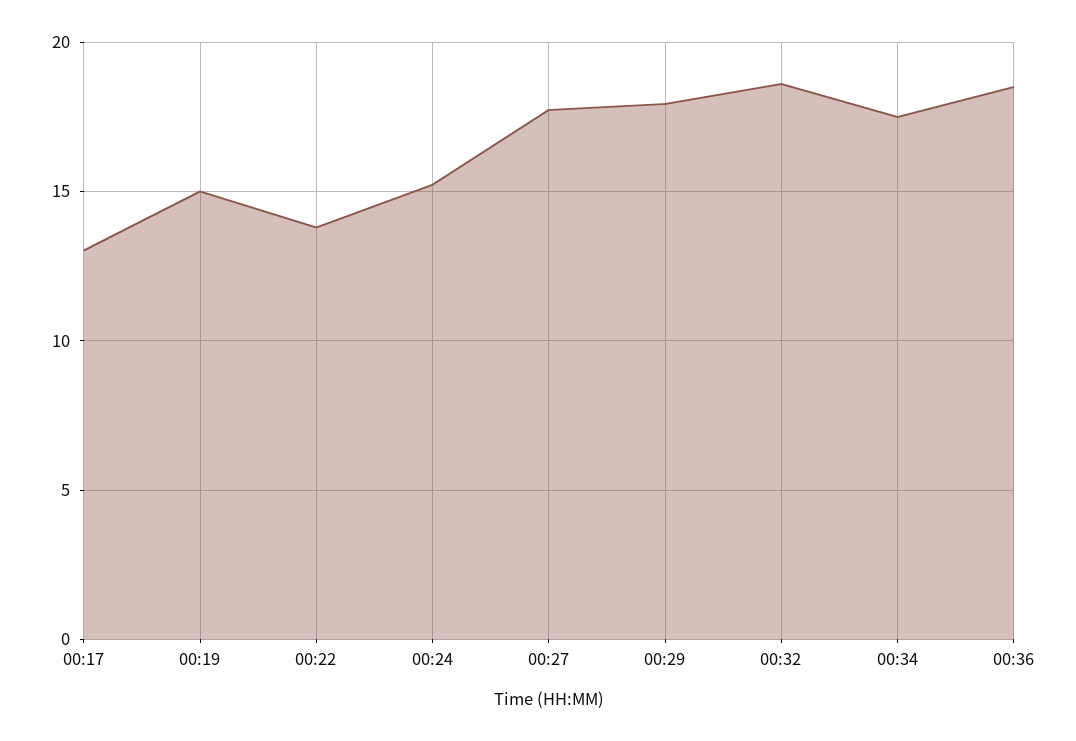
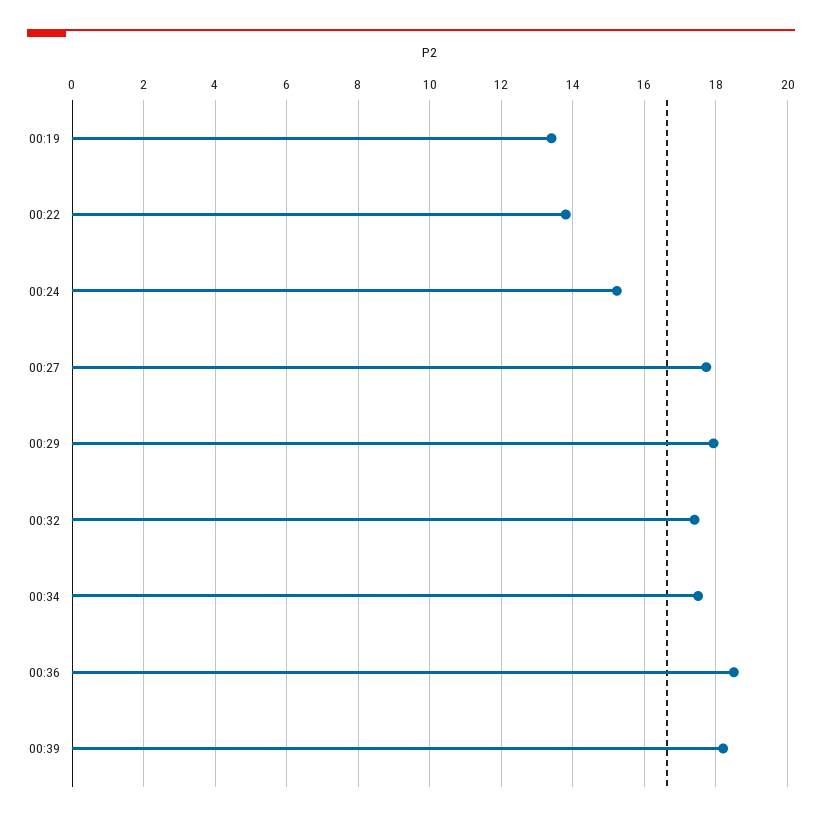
00:17: 13 -> none
00:19: 15 -> 13.4
00:32: 18.5 -> 17.4
00:39: none -> 18.2

